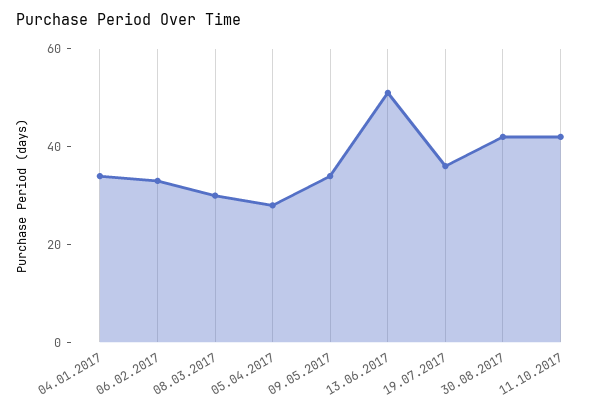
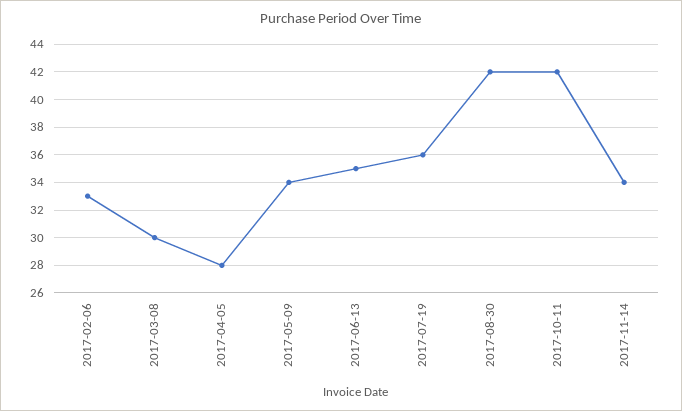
04.01.2017: 35 -> none
13.06.2017: 50 -> 35
2017-11-14: none -> 34

